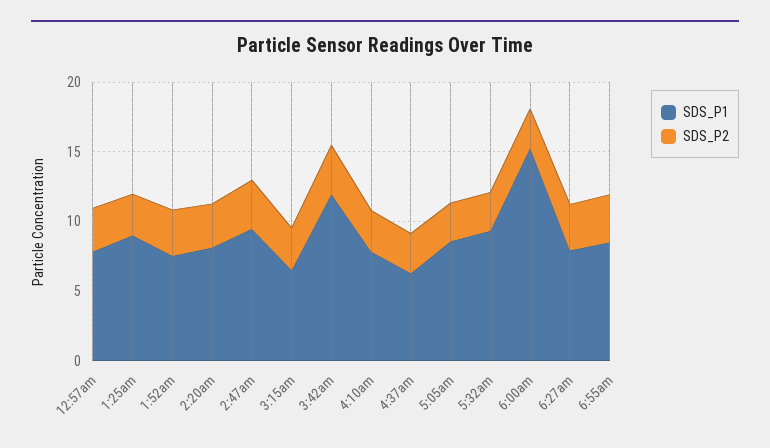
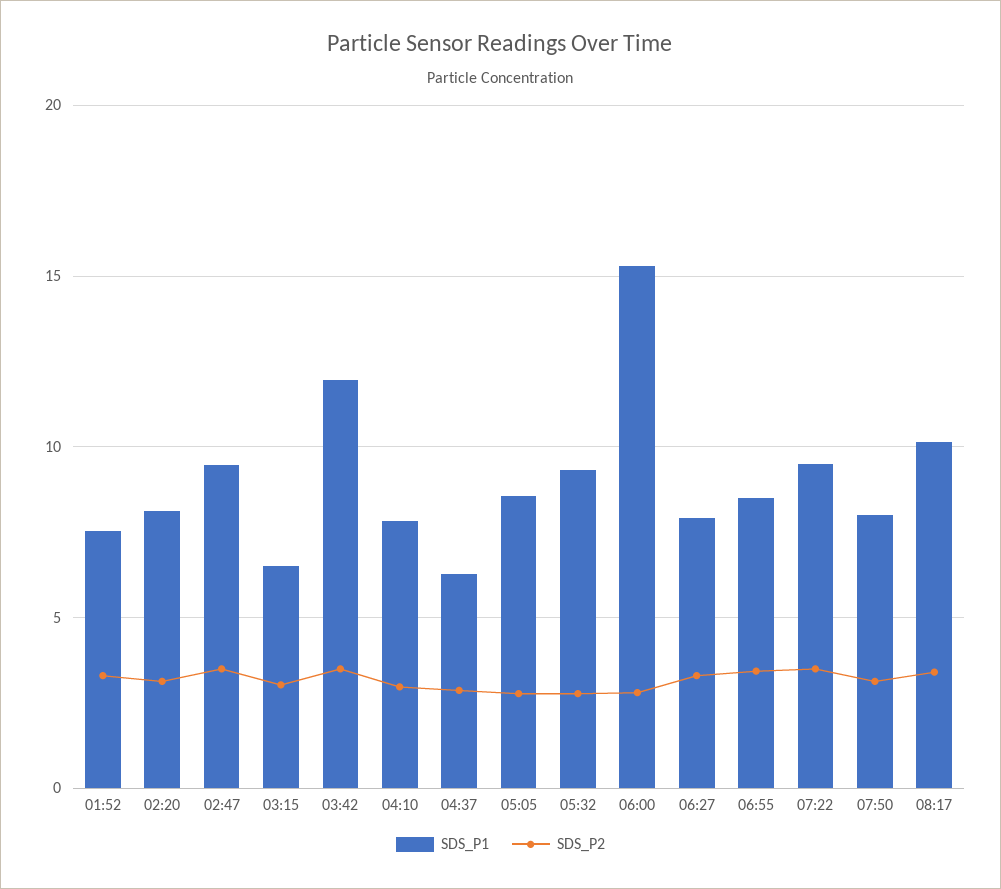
SDS_P1, 12:57am: 8 -> none
SDS_P2, 12:57am: 3 -> none
SDS_P1, 1:25am: 9 -> none
SDS_P2, 1:25am: 3 -> none
SDS_P1, 07:22: none -> 9.5
SDS_P2, 07:22: none -> 3.5
SDS_P1, 07:50: none -> 8
SDS_P2, 07:50: none -> 3
SDS_P1, 08:17: none -> 10
SDS_P2, 08:17: none -> 3.5

